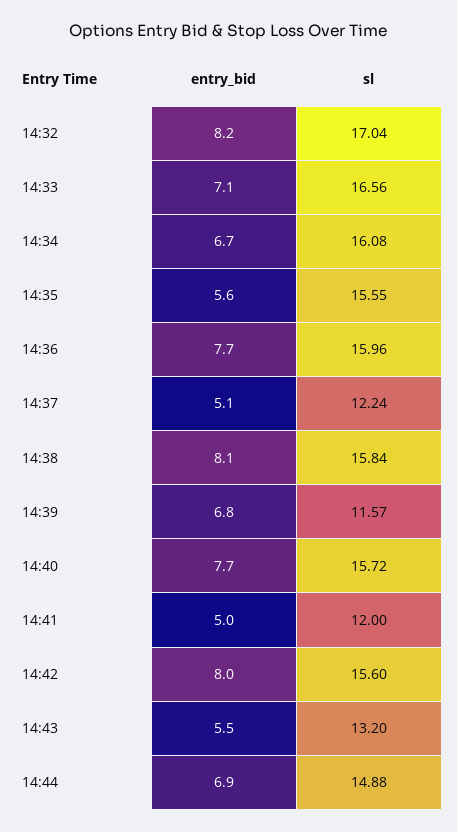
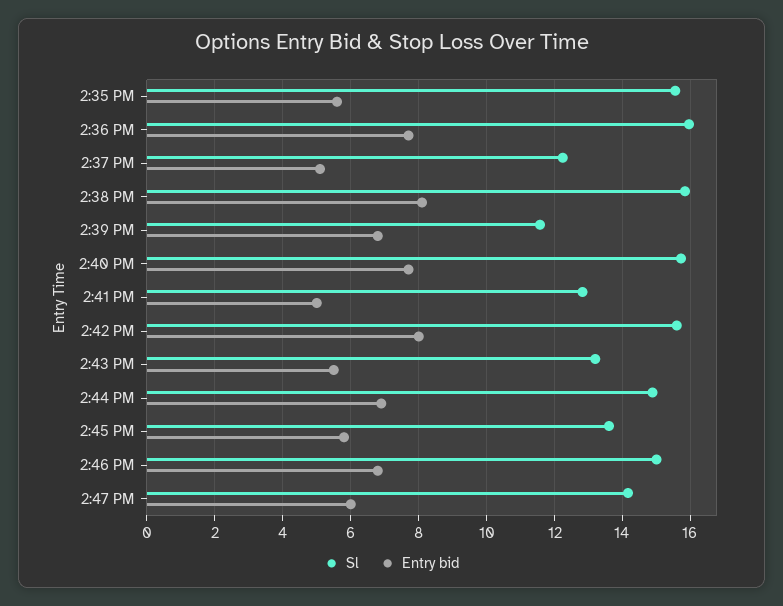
entry_bid, 14:32: 8.2 -> none
sl, 14:32: 17.04 -> none
entry_bid, 14:33: 7.1 -> none
sl, 14:33: 16.56 -> none
entry_bid, 14:34: 6.7 -> none
sl, 14:34: 16.08 -> none
sl, 14:41: 12 -> 12.8
sl, 2:45 PM: none -> 13.6
entry_bid, 2:45 PM: none -> 5.8
sl, 2:46 PM: none -> 15
entry_bid, 2:46 PM: none -> 6.8
sl, 2:47 PM: none -> 14.2
entry_bid, 2:47 PM: none -> 6

